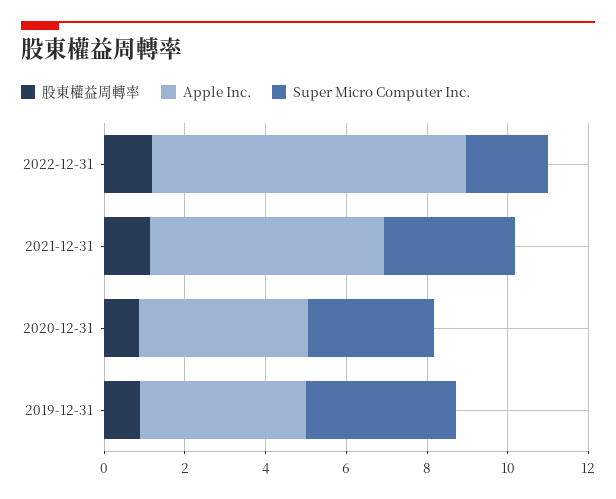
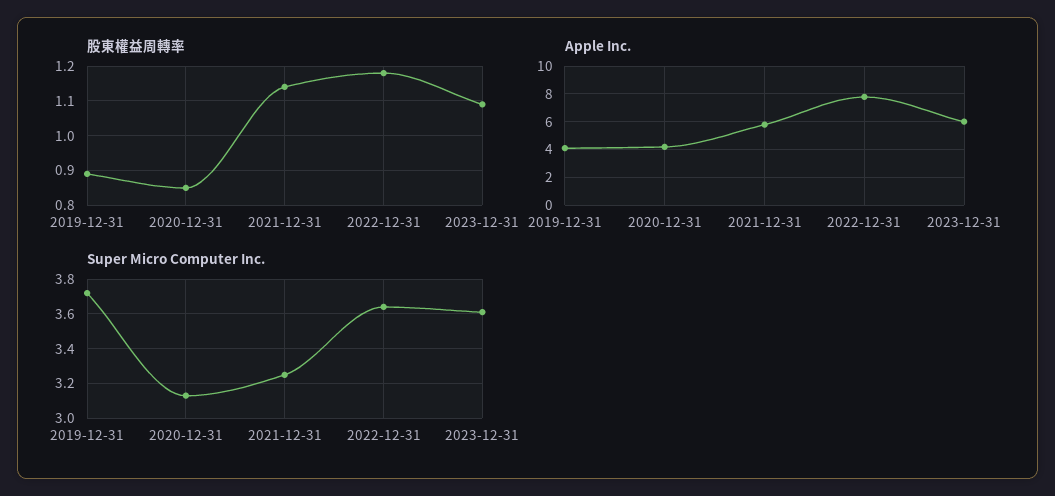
Super Micro Computer Inc., 2022-12-31: 2 -> 3.65
股東權益周轉率, 2023-12-31: none -> 1.1
Apple Inc., 2023-12-31: none -> 6
Super Micro Computer Inc., 2023-12-31: none -> 3.6

